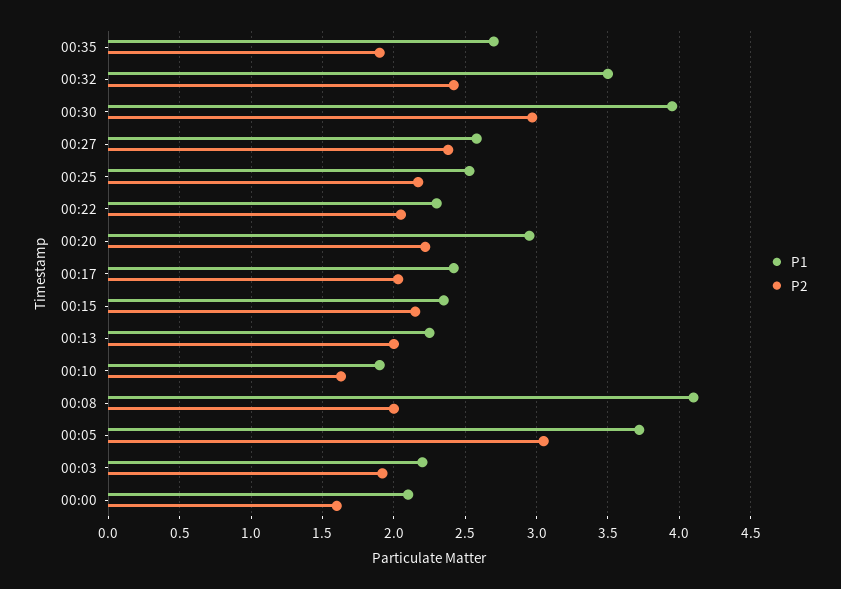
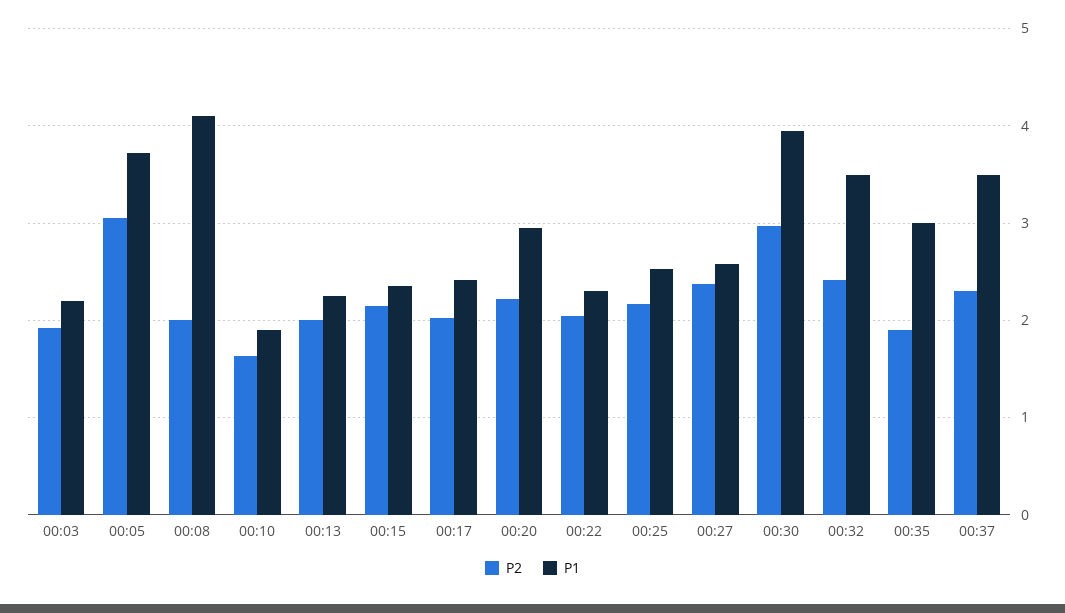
P1, 00:35: 2.7 -> 3
P1, 00:00: 2.1 -> none
P2, 00:00: 1.6 -> none
P2, 00:37: none -> 2.3
P1, 00:37: none -> 3.5

